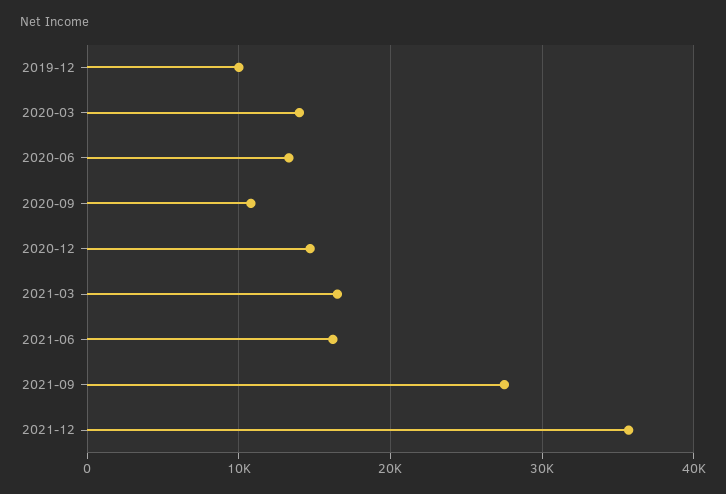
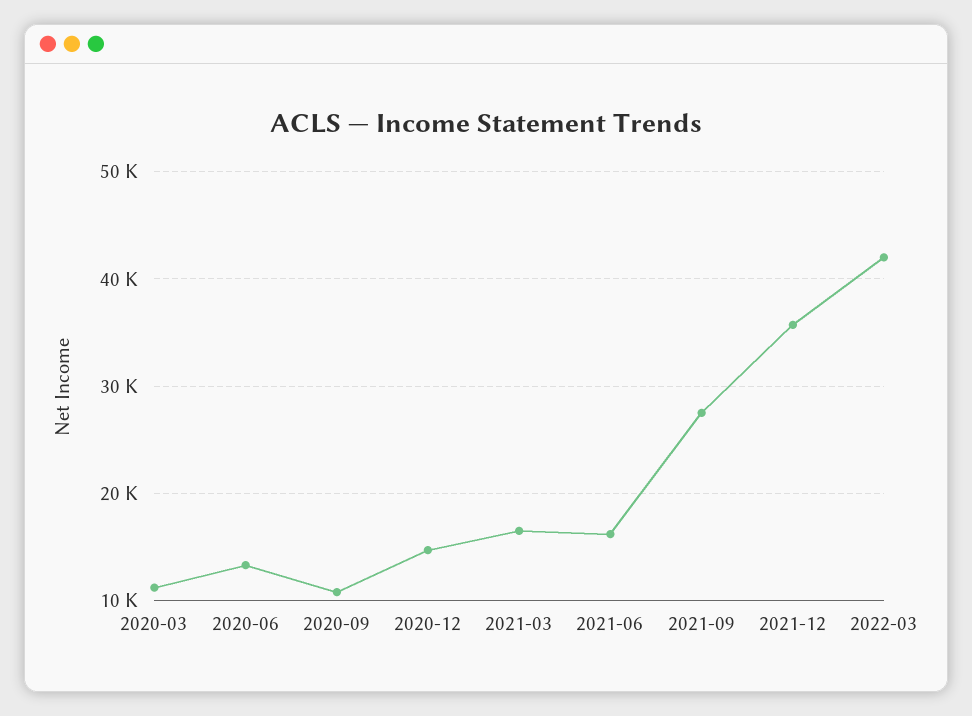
2019-12: 10000 -> none
2020-03: 14000 -> 11000
2022-03: none -> 42000

